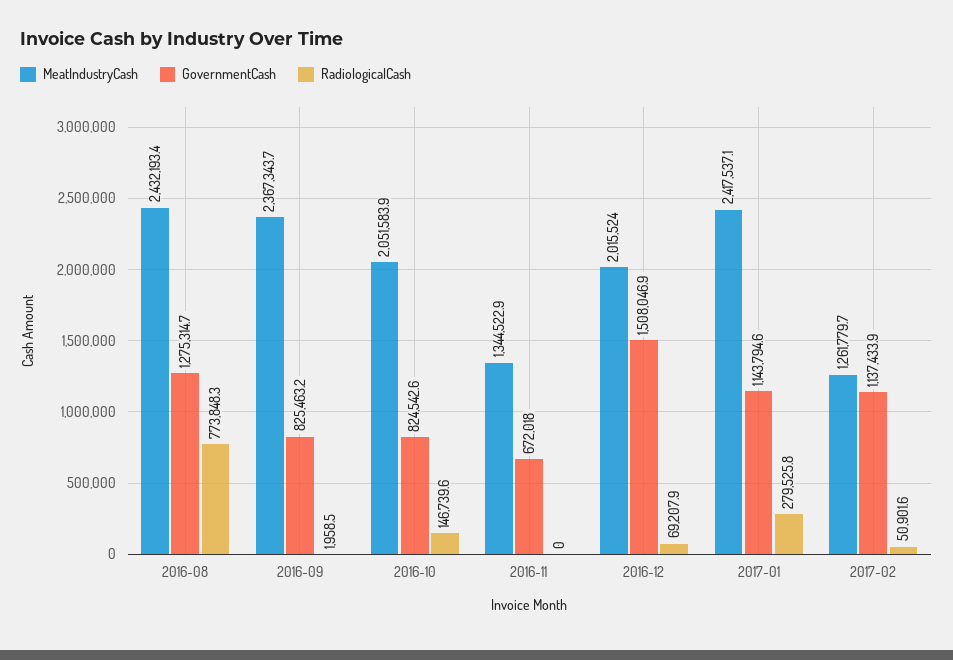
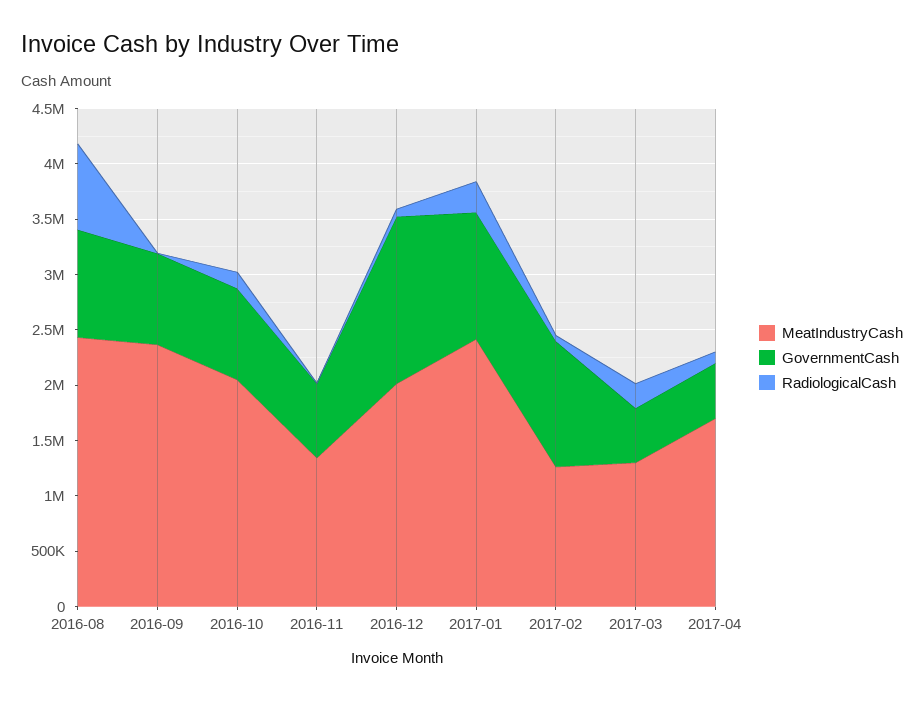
GovernmentCash, 2016-08: 1275314.7 -> 1000000
MeatIndustryCash, 2017-03: none -> 1300000
GovernmentCash, 2017-03: none -> 500000
RadiologicalCash, 2017-03: none -> 200000
MeatIndustryCash, 2017-04: none -> 1700000
GovernmentCash, 2017-04: none -> 500000
RadiologicalCash, 2017-04: none -> 100000

